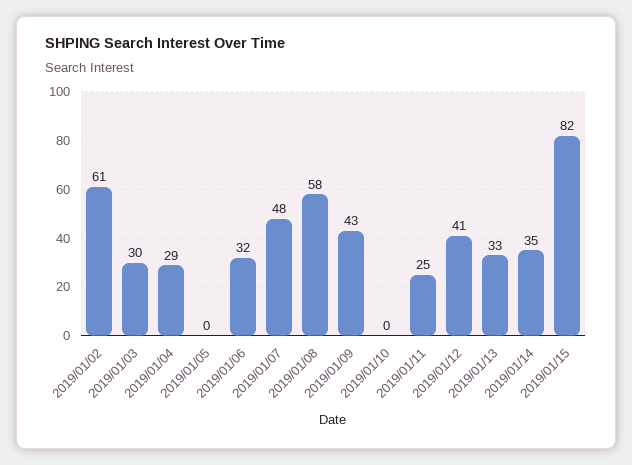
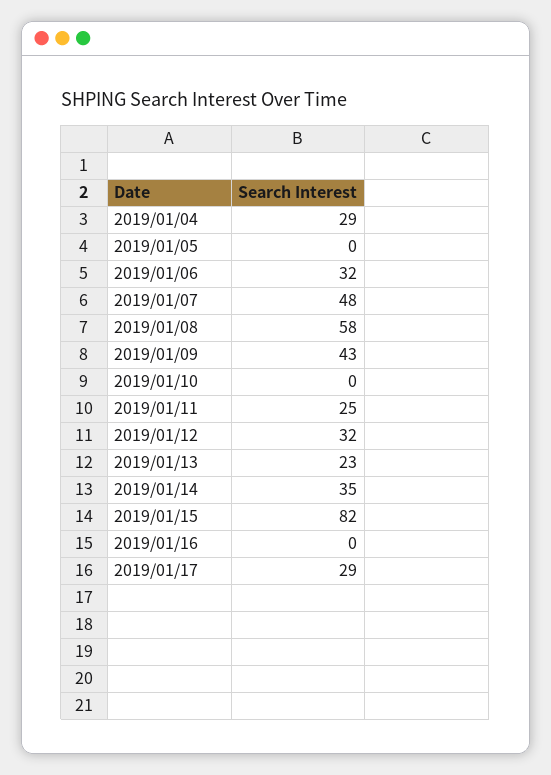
2019/01/02: 61 -> none
2019/01/03: 30 -> none
2019/01/12: 41 -> 32
2019/01/13: 33 -> 23
2019/01/16: none -> 0
2019/01/17: none -> 29

